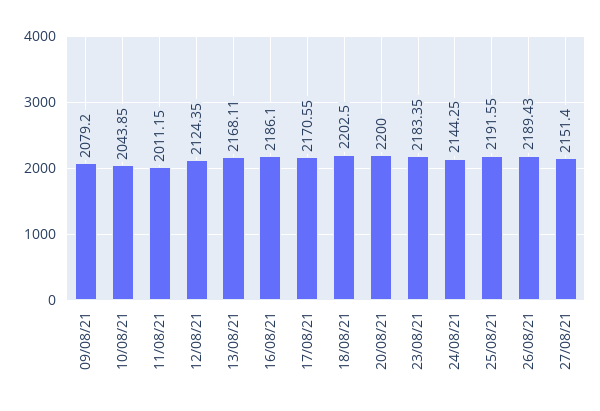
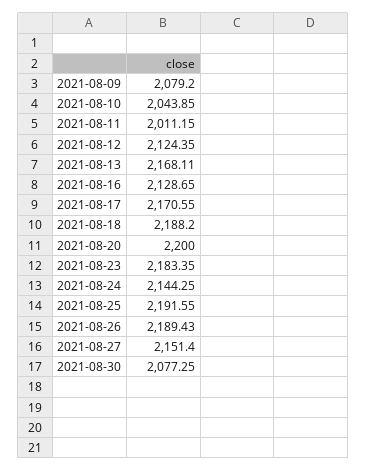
16/08/21: 2186.1 -> 2128.65
18/08/21: 2202.5 -> 2188.2
2021-08-30: none -> 2077.25

